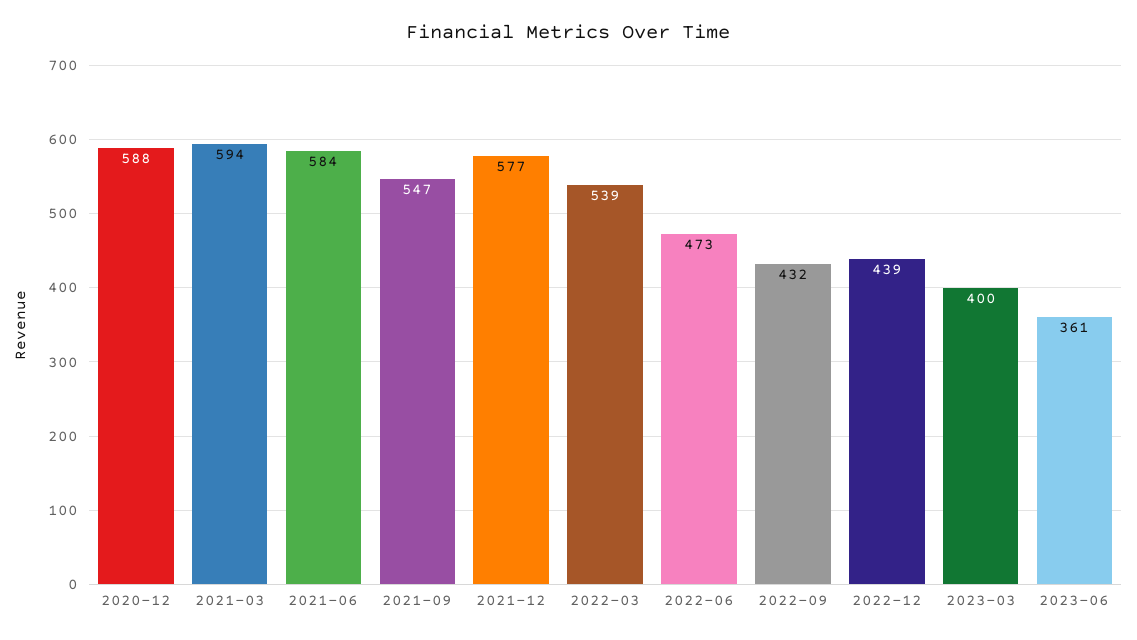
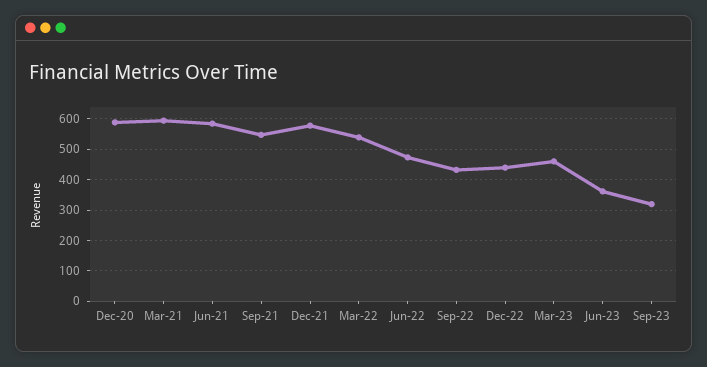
2023-03: 400 -> 460
Sep-23: none -> 320

